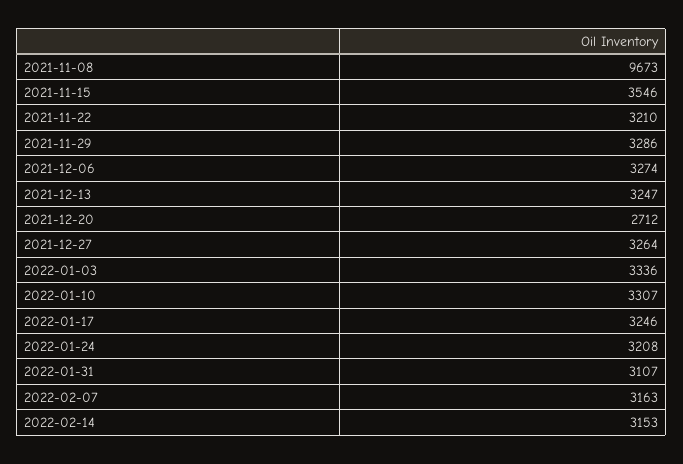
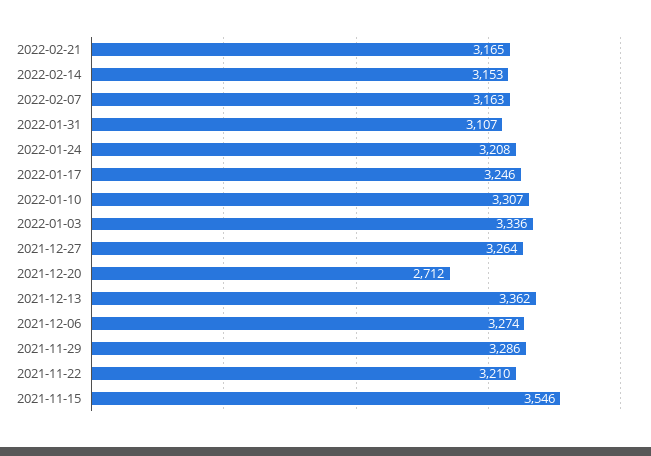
2021-11-08: 9673 -> none
2021-12-13: 3247 -> 3362
2022-02-21: none -> 3165

